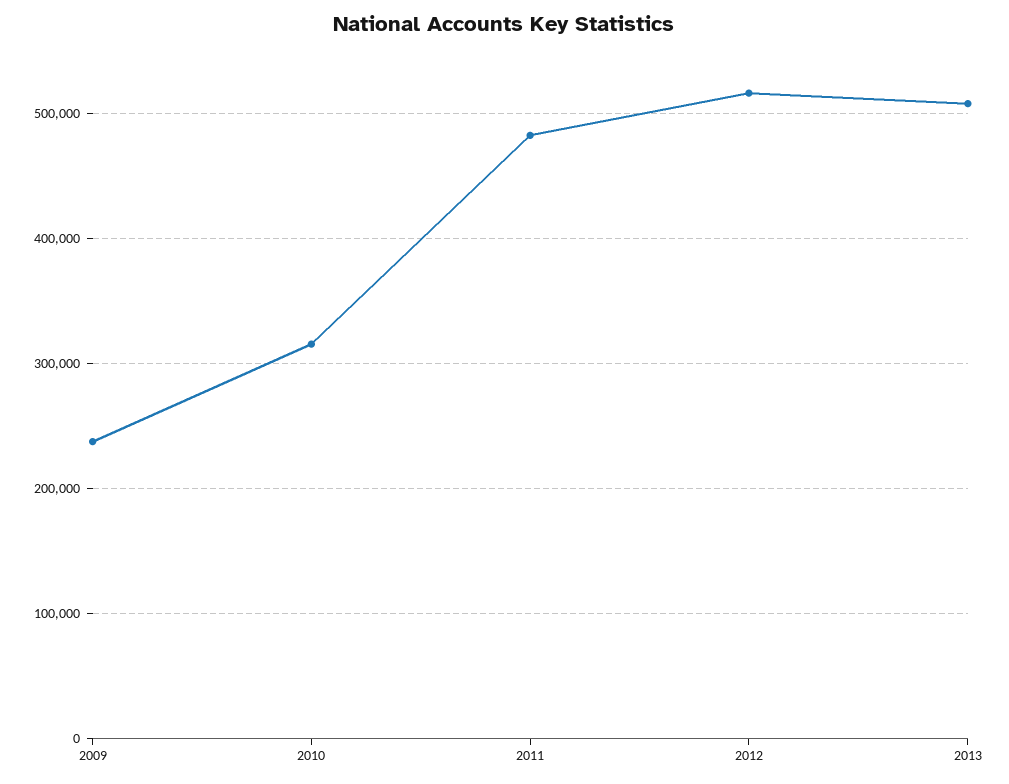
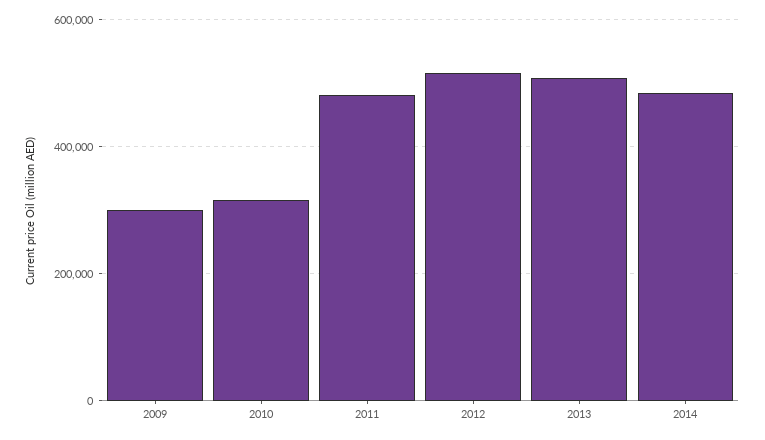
2009: 240000 -> 300000
2014: none -> 480000

